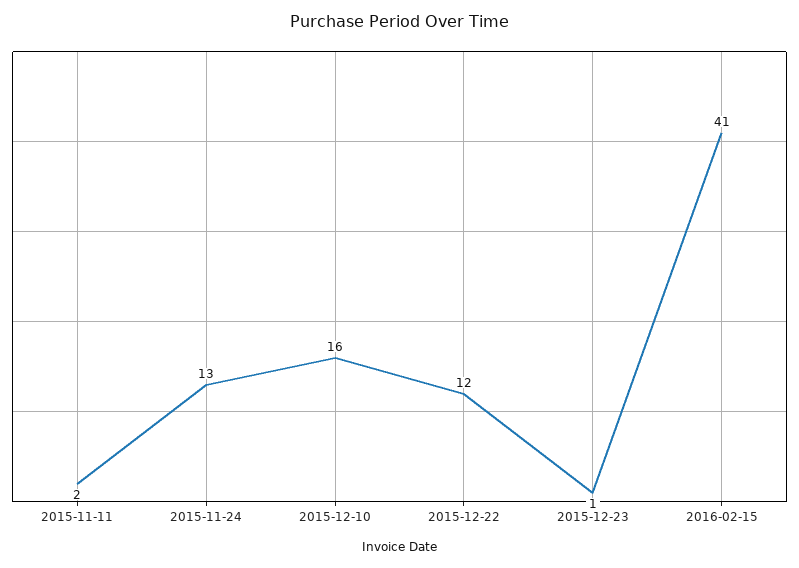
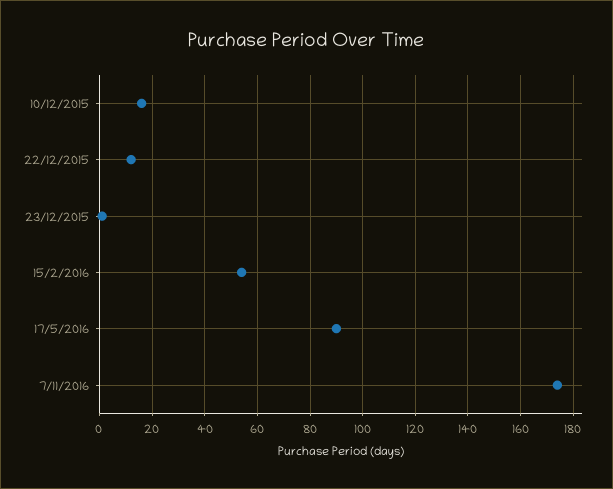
2015-11-11: 2 -> none
2015-11-24: 13 -> none
2016-02-15: 41 -> 55
17/5/2016: none -> 90
7/11/2016: none -> 175

